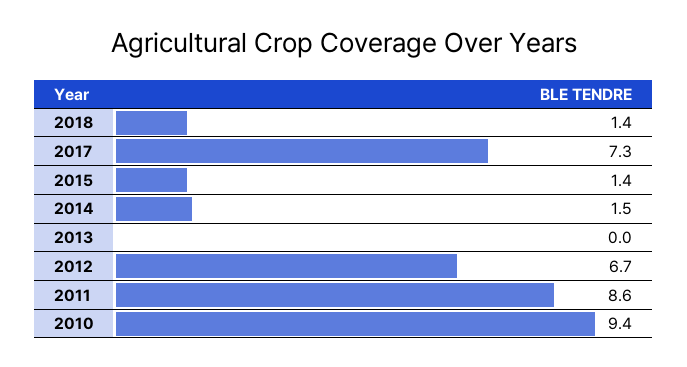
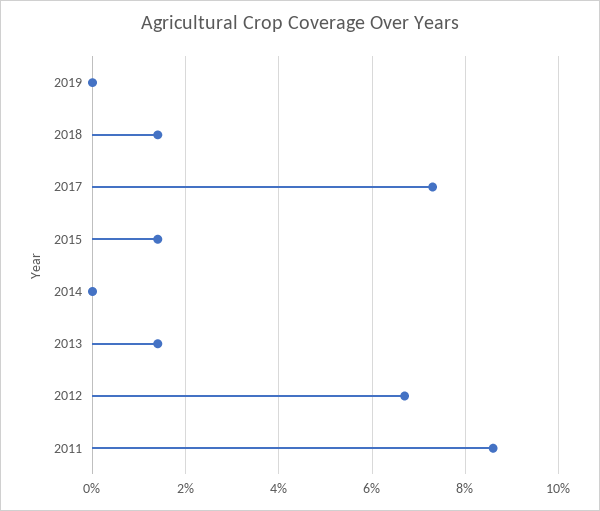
2014: 1.5 -> 0
2013: 0 -> 1.5
2010: 9.4 -> none
2019: none -> 0

